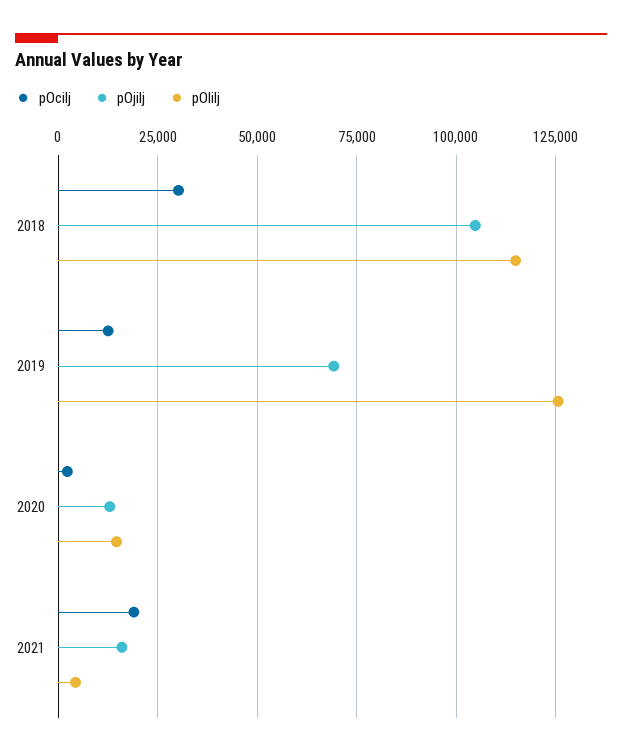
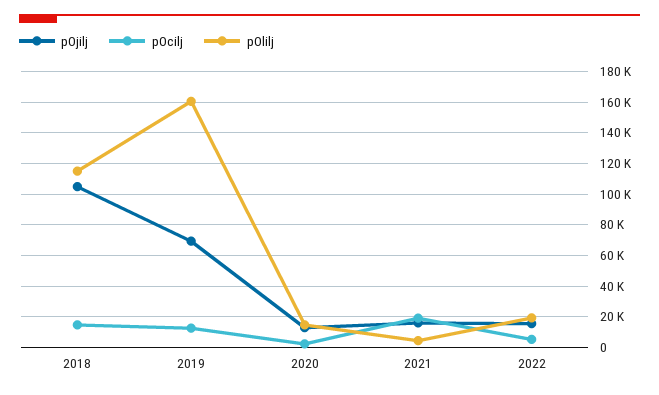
pOcilj, 2018: 30000 -> 15000
pOlilj, 2019: 125000 -> 160000
pOjilj, 2022: none -> 15000
pOcilj, 2022: none -> 5000
pOlilj, 2022: none -> 20000

